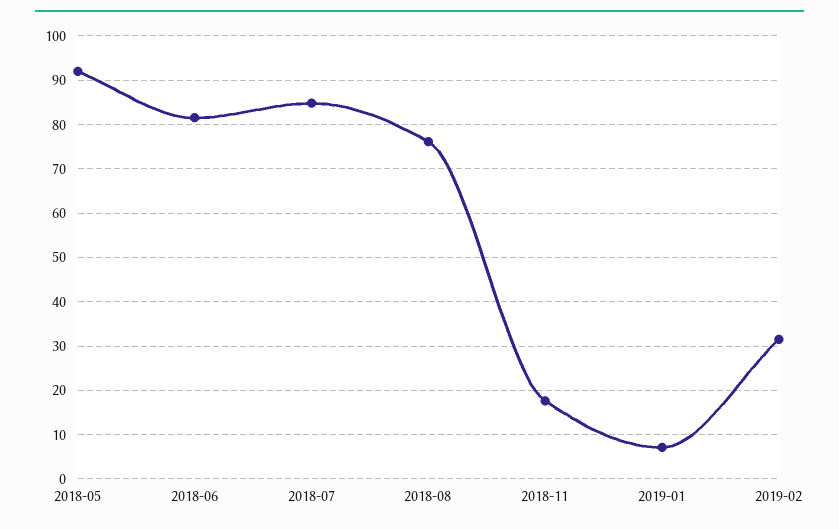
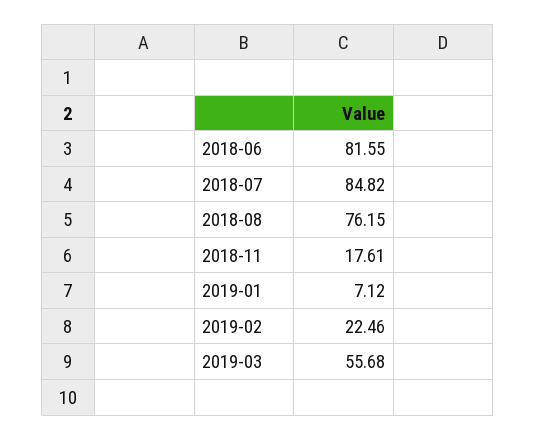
2018-05: 92 -> none
2019-02: 32 -> 22.46
2019-03: none -> 55.68

